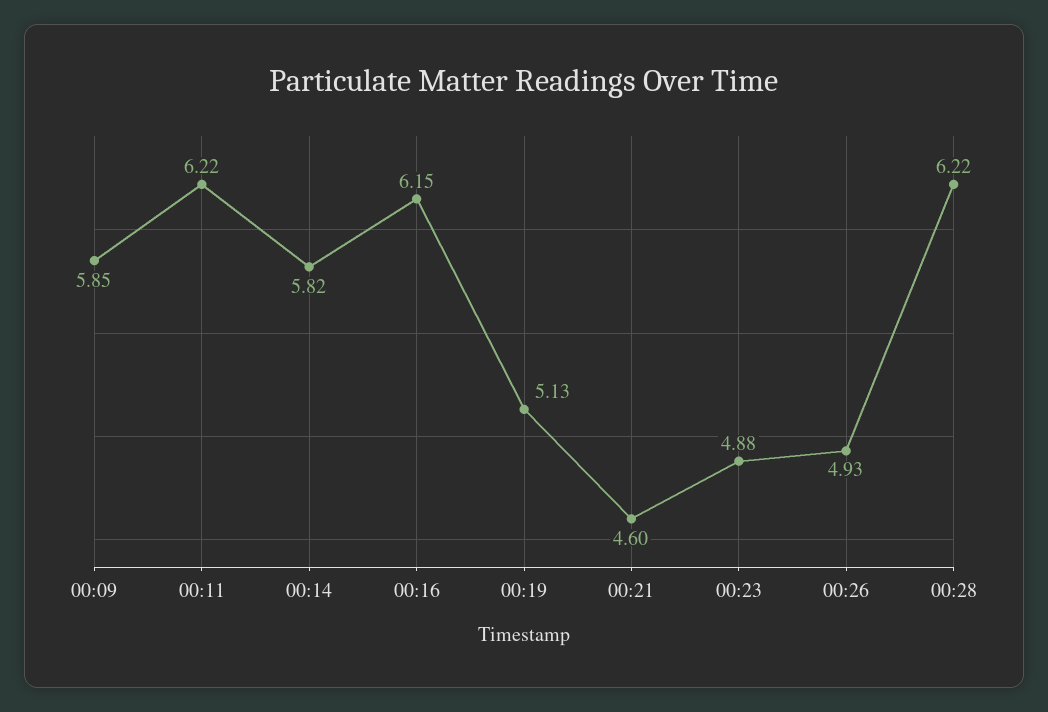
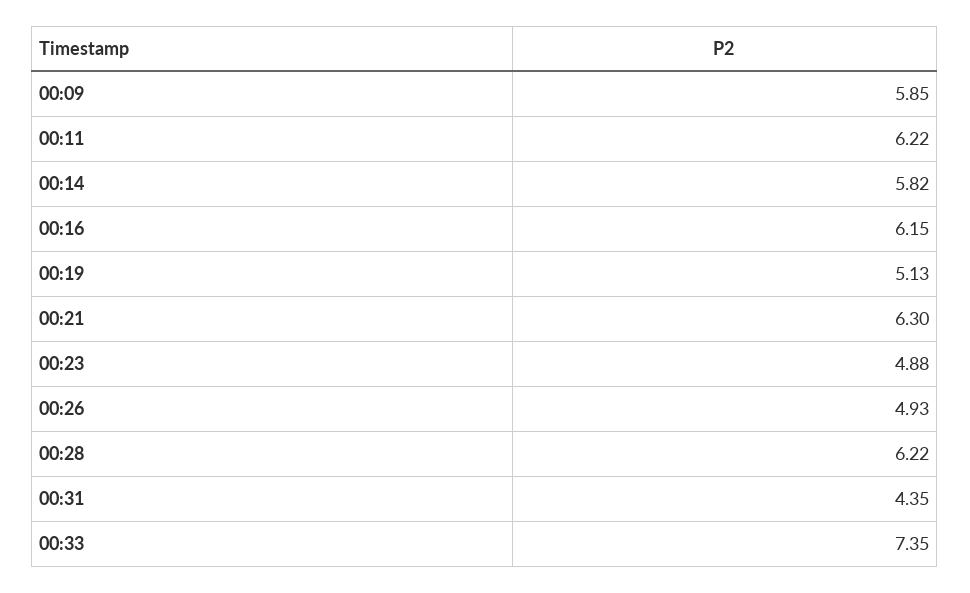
00:21: 4.6 -> 6.3
00:31: none -> 4.35
00:33: none -> 7.35

